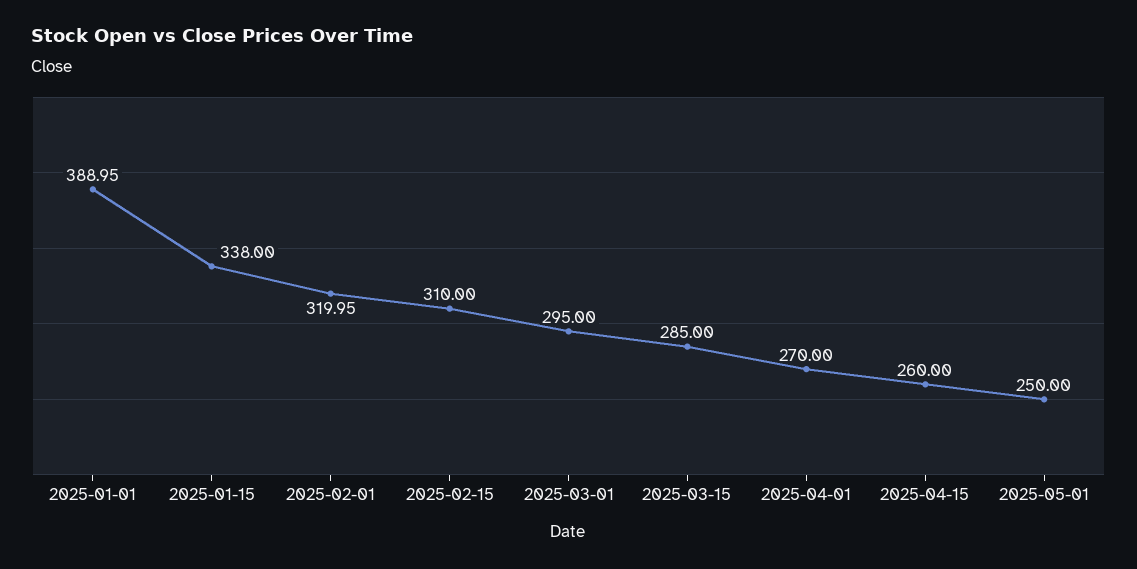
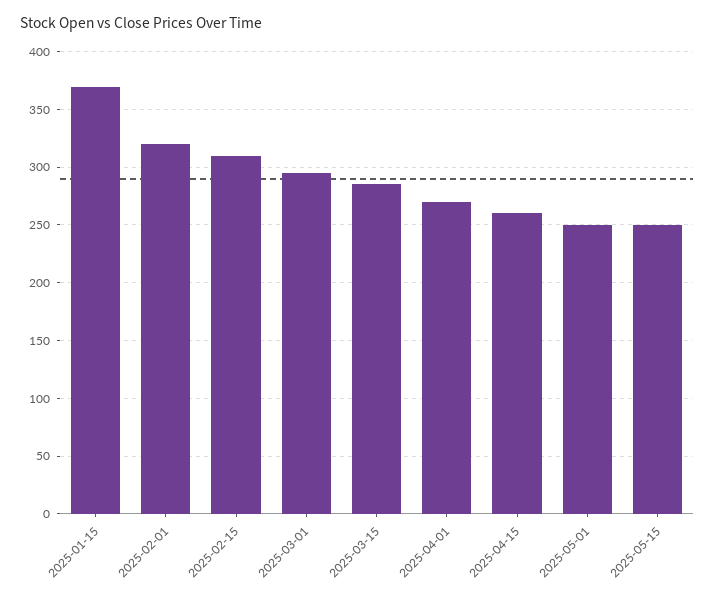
2025-01-01: 388.95 -> none
2025-01-15: 338 -> 370
2025-05-15: none -> 250

